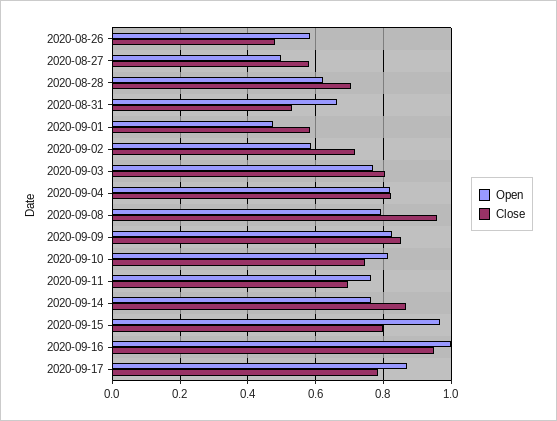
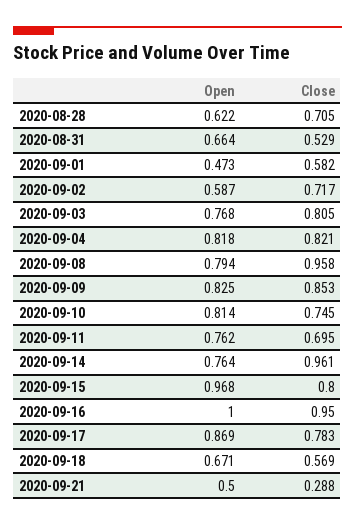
Open, 2020-08-26: 0.58 -> none
Close, 2020-08-26: 0.48 -> none
Open, 2020-08-27: 0.5 -> none
Close, 2020-08-27: 0.58 -> none
Close, 2020-09-14: 0.86 -> 0.961
Open, 2020-09-18: none -> 0.671
Close, 2020-09-18: none -> 0.569
Open, 2020-09-21: none -> 0.5
Close, 2020-09-21: none -> 0.288

